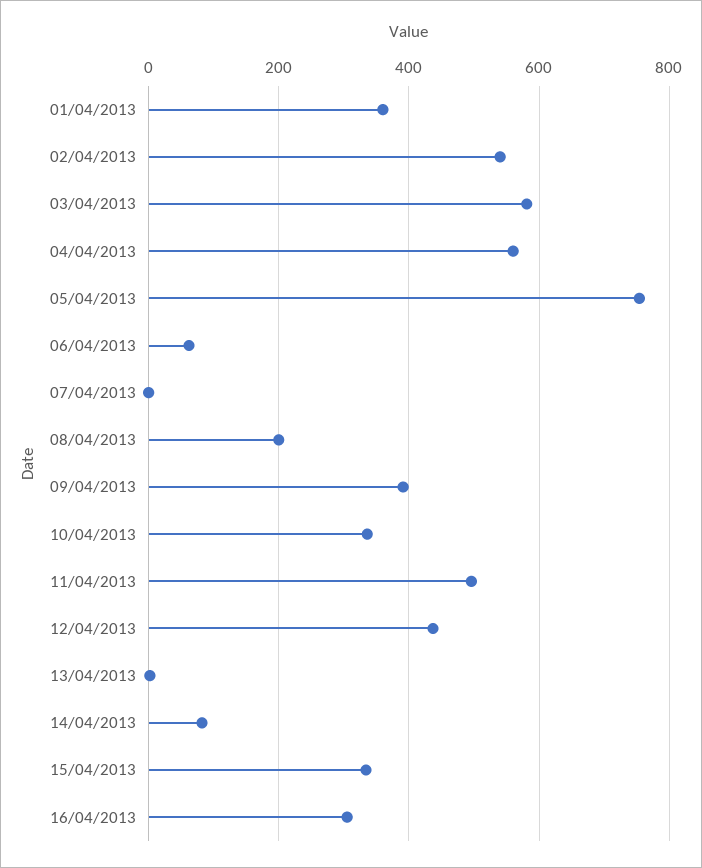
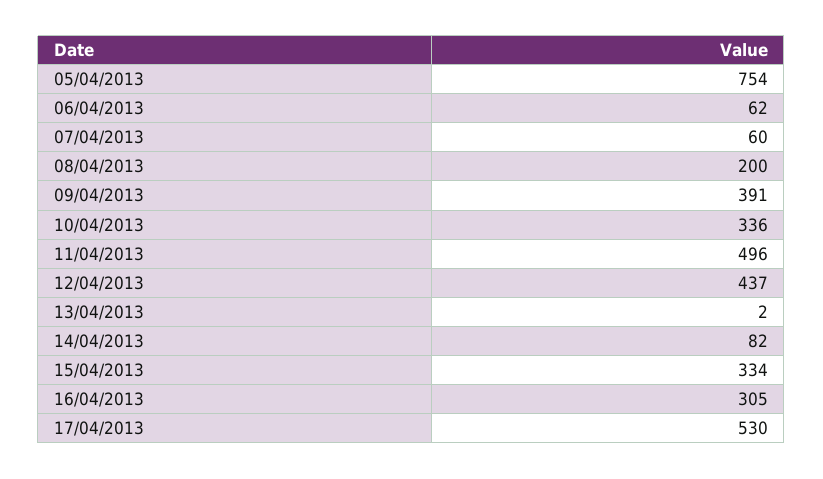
01/04/2013: 360 -> none
02/04/2013: 540 -> none
03/04/2013: 580 -> none
04/04/2013: 560 -> none
07/04/2013: 0 -> 60
17/04/2013: none -> 530

